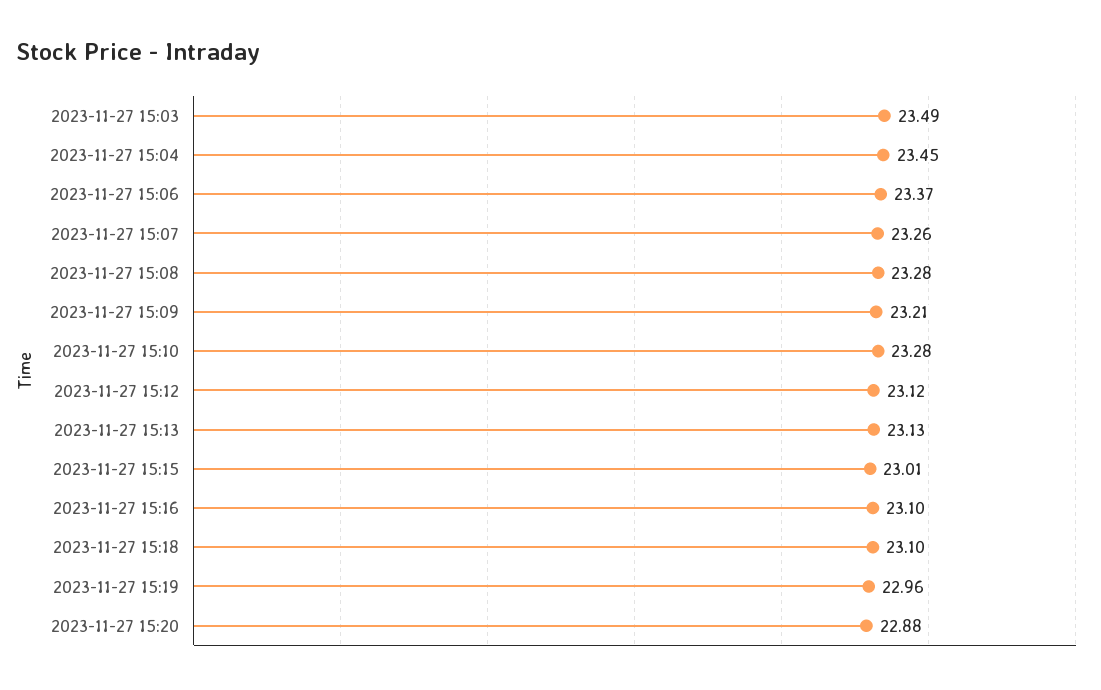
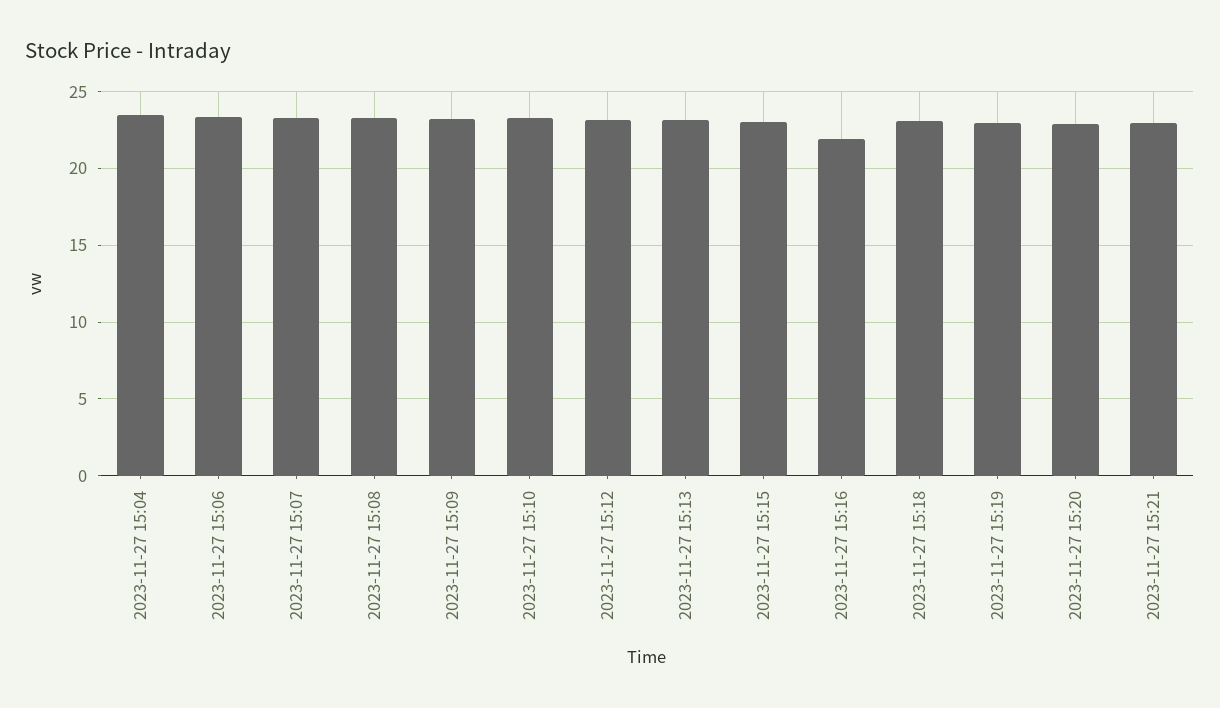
2023-11-27 15:03: 23.49 -> none
2023-11-27 15:16: 23.1 -> 22
2023-11-27 15:21: none -> 23

